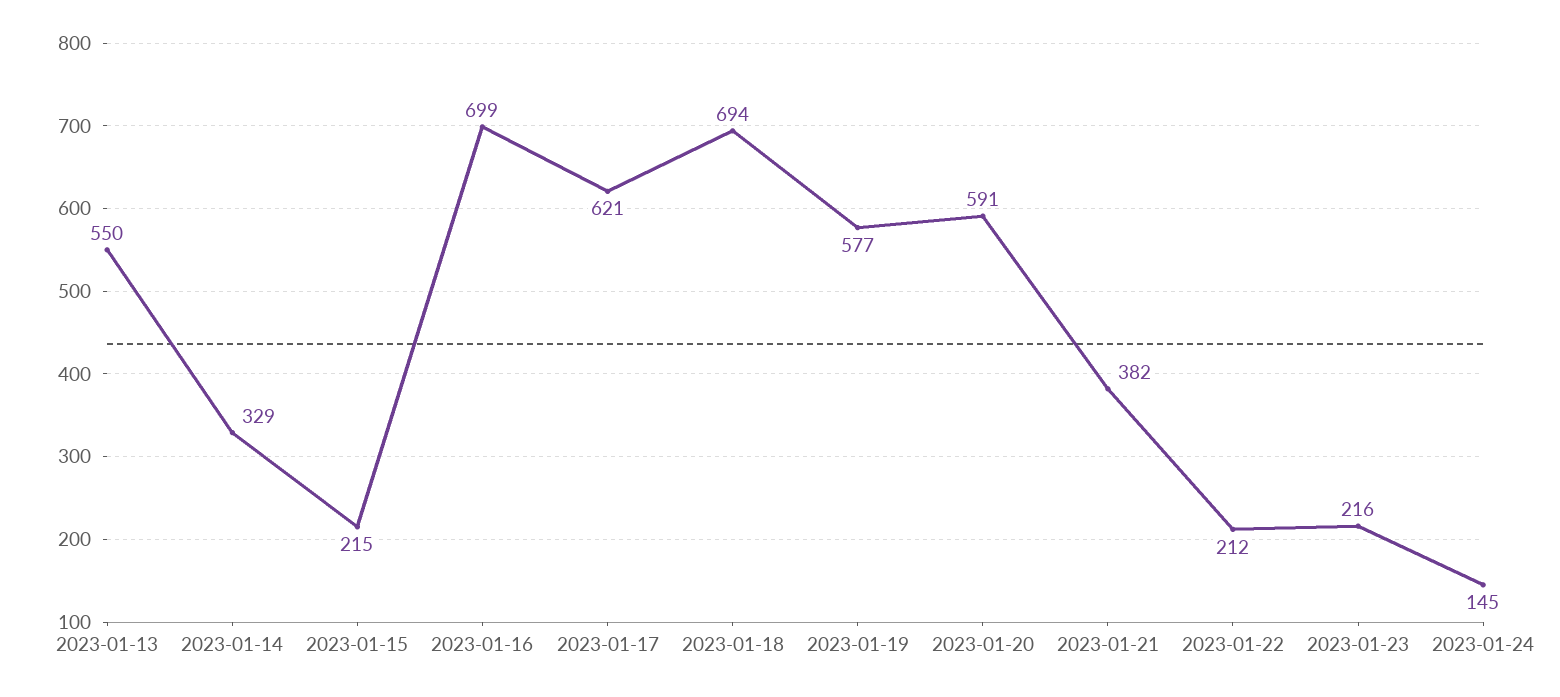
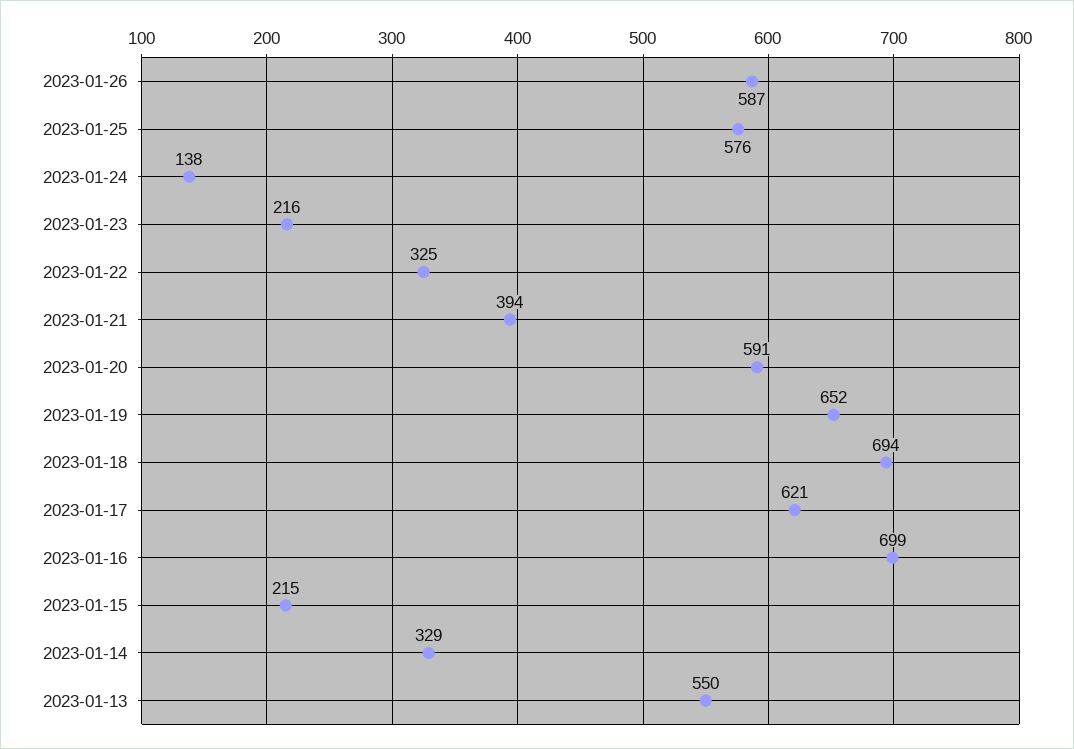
2023-01-19: 577 -> 652
2023-01-21: 382 -> 394
2023-01-22: 212 -> 325
2023-01-24: 145 -> 138
2023-01-26: none -> 587
2023-01-25: none -> 576

